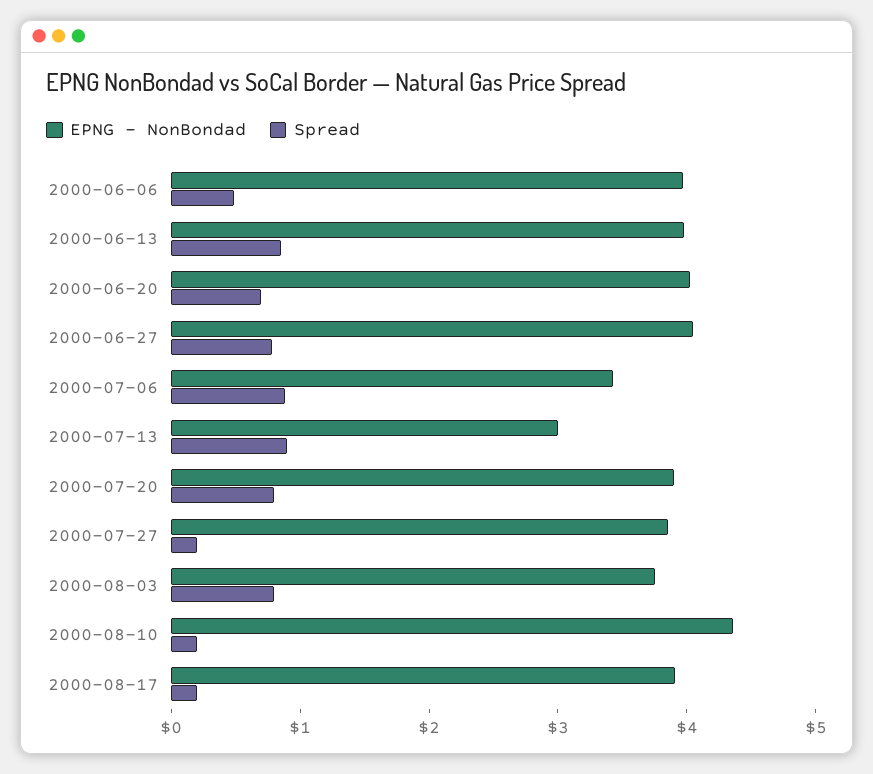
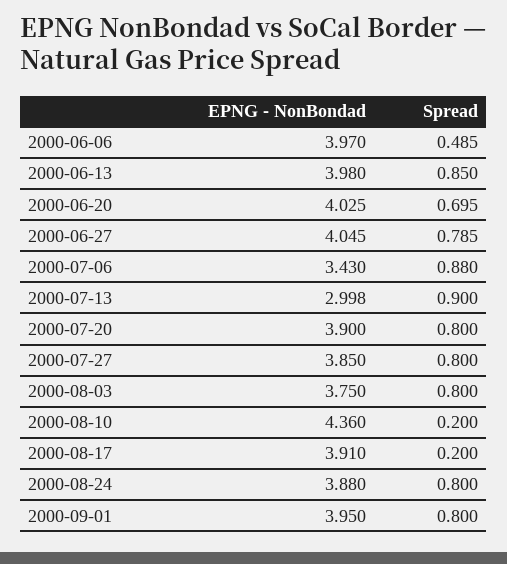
Spread, 2000-07-27: 0.2 -> 0.8
EPNG - NonBondad, 2000-08-24: none -> 3.88
Spread, 2000-08-24: none -> 0.8
EPNG - NonBondad, 2000-09-01: none -> 3.95
Spread, 2000-09-01: none -> 0.8

